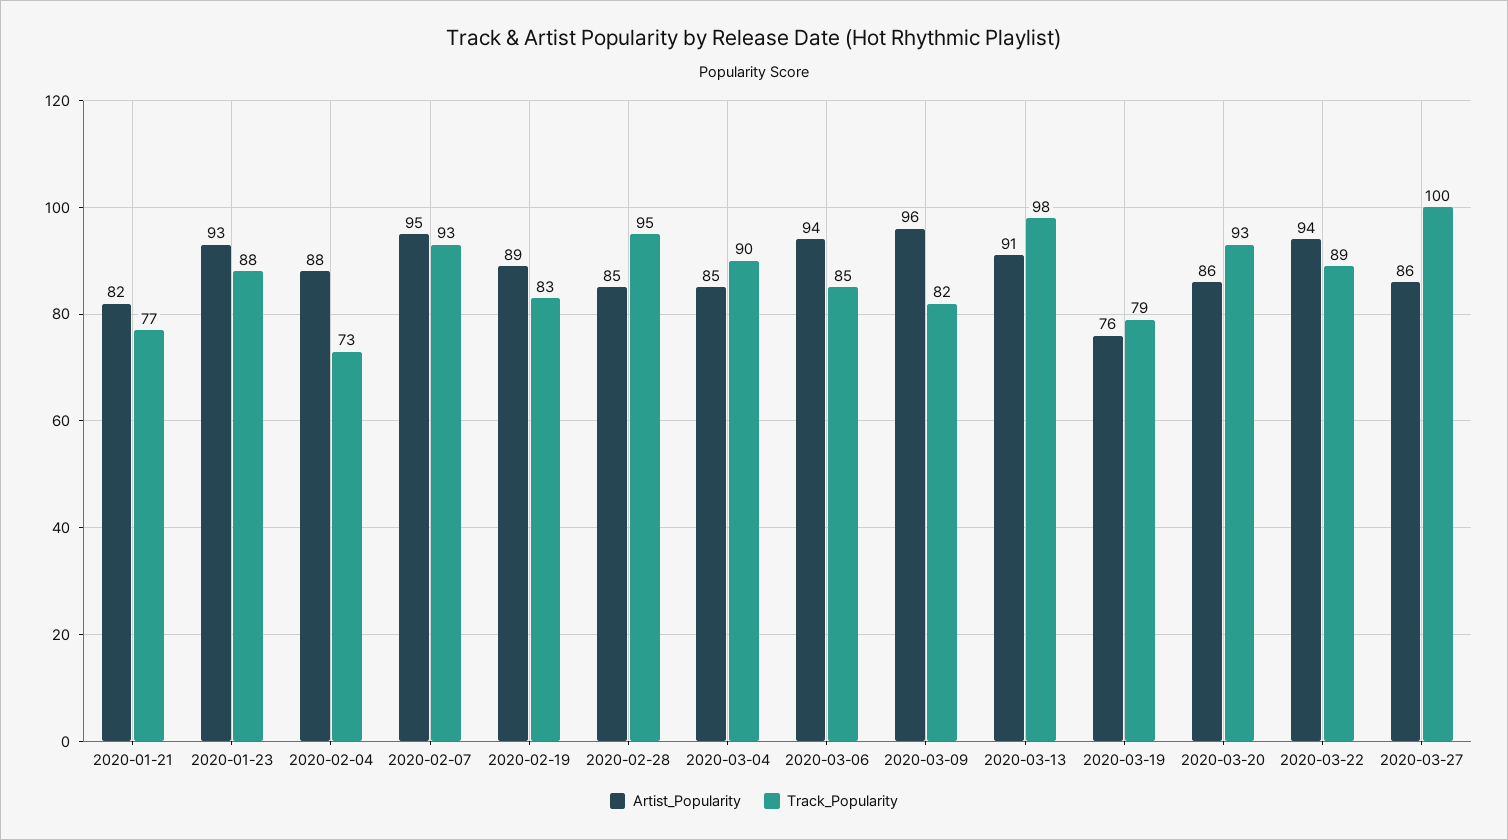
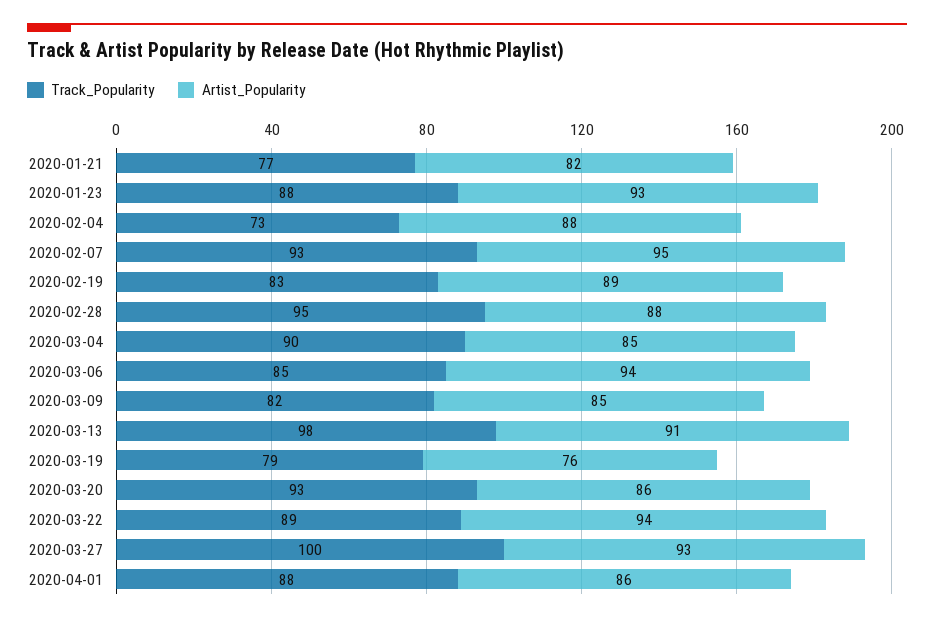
Artist_Popularity, 2020-02-28: 85 -> 88
Artist_Popularity, 2020-03-09: 96 -> 85
Artist_Popularity, 2020-03-27: 86 -> 93
Track_Popularity, 2020-04-01: none -> 88
Artist_Popularity, 2020-04-01: none -> 86

